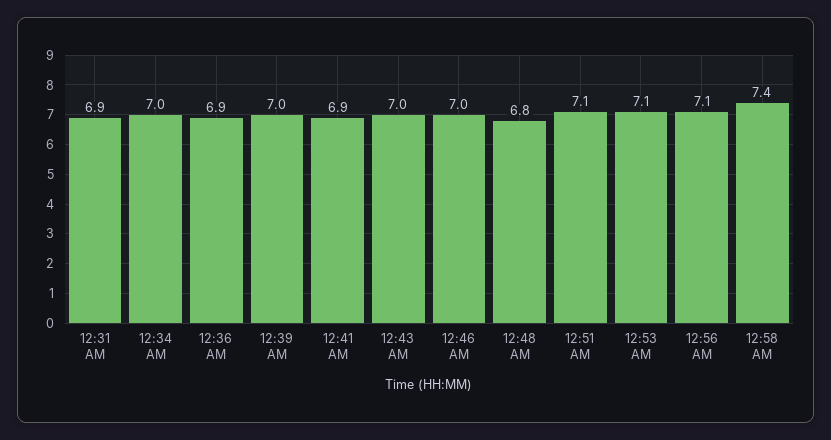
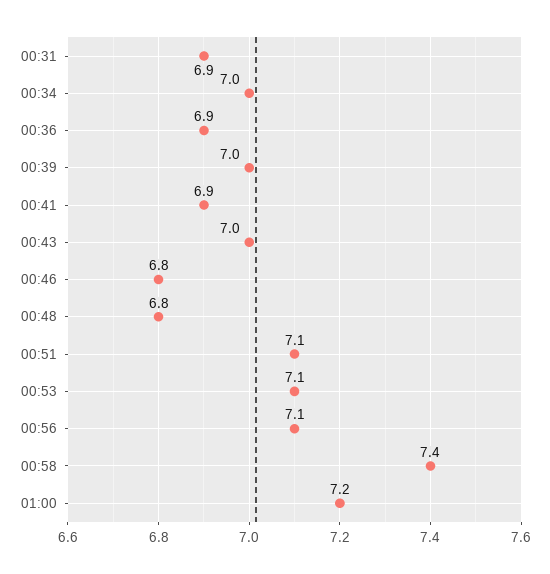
12:46 AM: 7 -> 6.8
01:00: none -> 7.2

